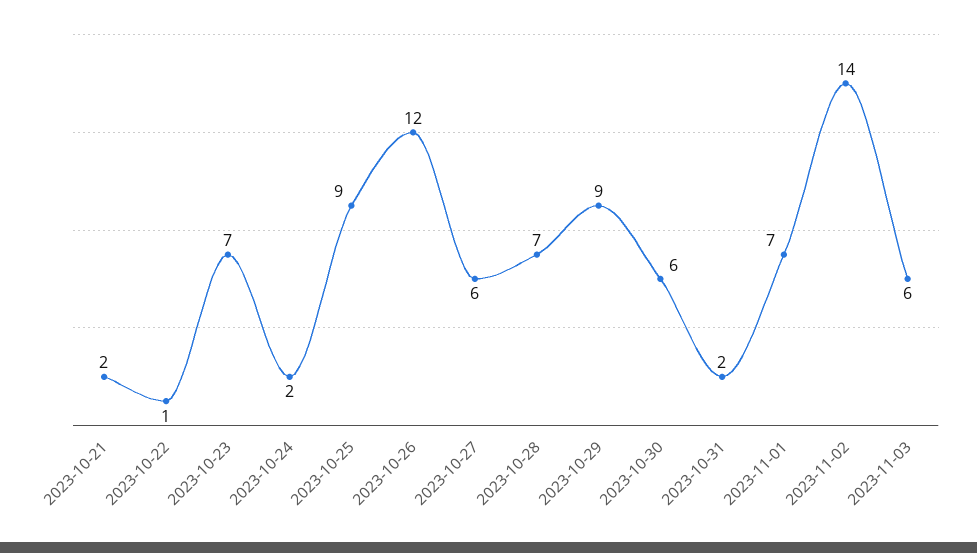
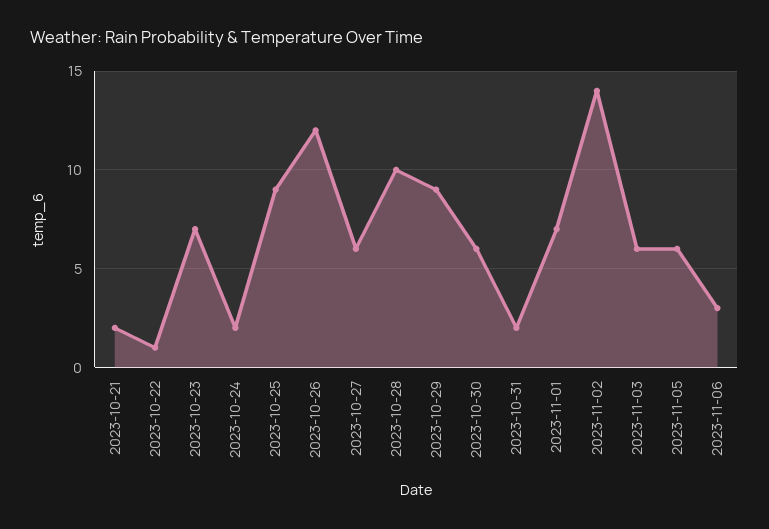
2023-10-28: 7 -> 10
2023-11-05: none -> 6
2023-11-06: none -> 3

